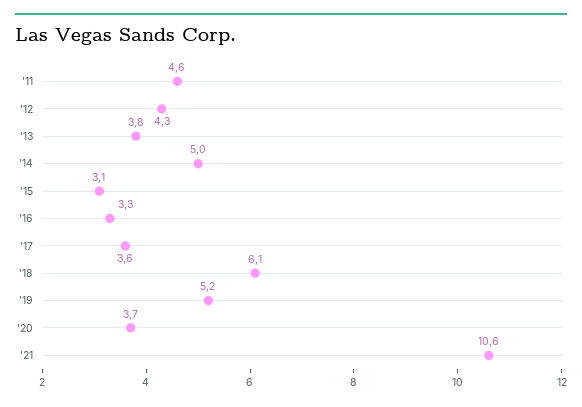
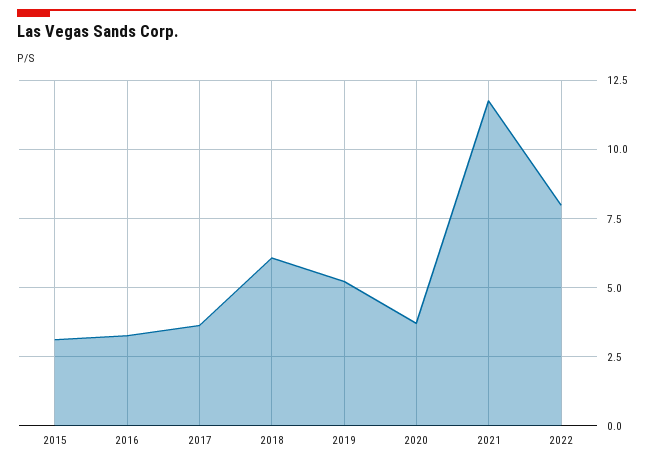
'11: 4.6 -> none
'12: 4.3 -> none
'13: 3.8 -> none
'14: 5 -> none
'21: 10.6 -> 11.75
2022: none -> 8

